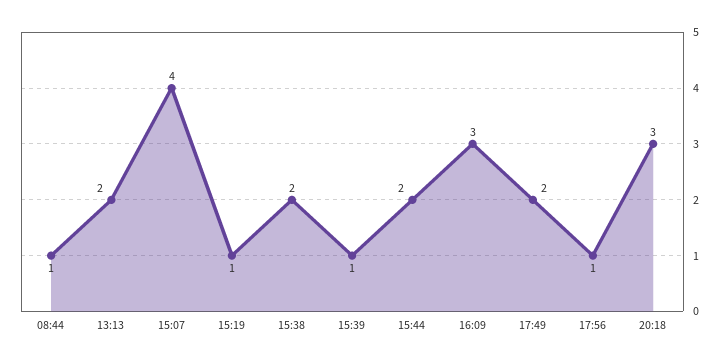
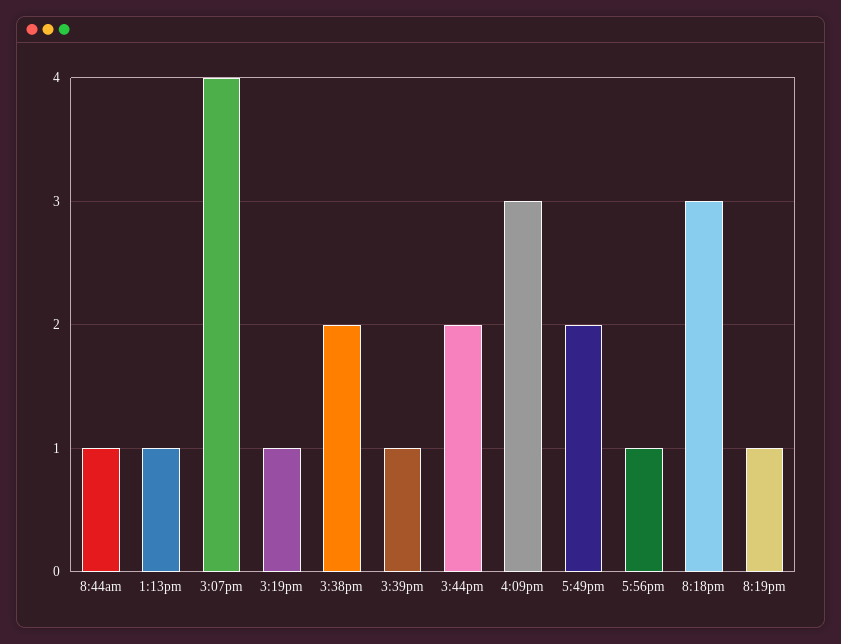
13:13: 2 -> 1
8:19pm: none -> 1

